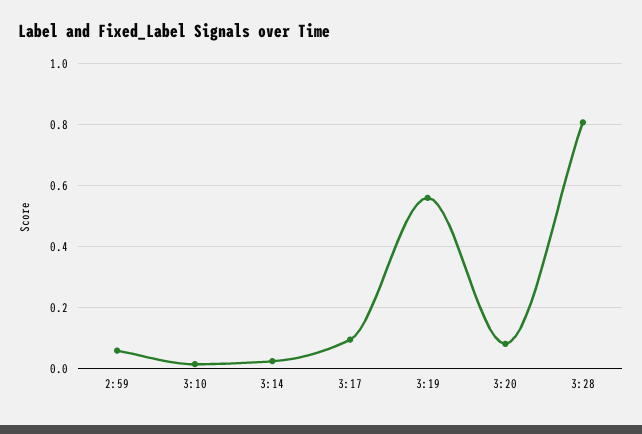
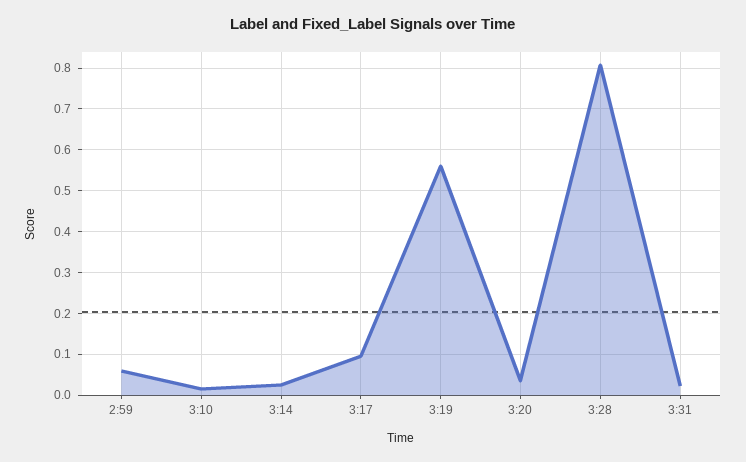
3:20: 0.08 -> 0.04
3:31: none -> 0.02

